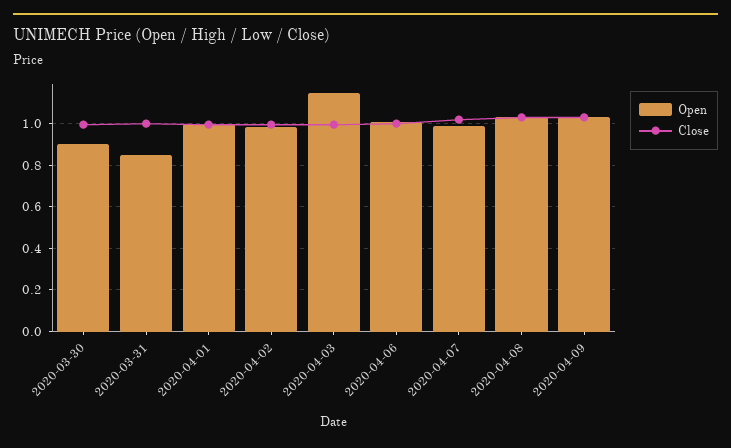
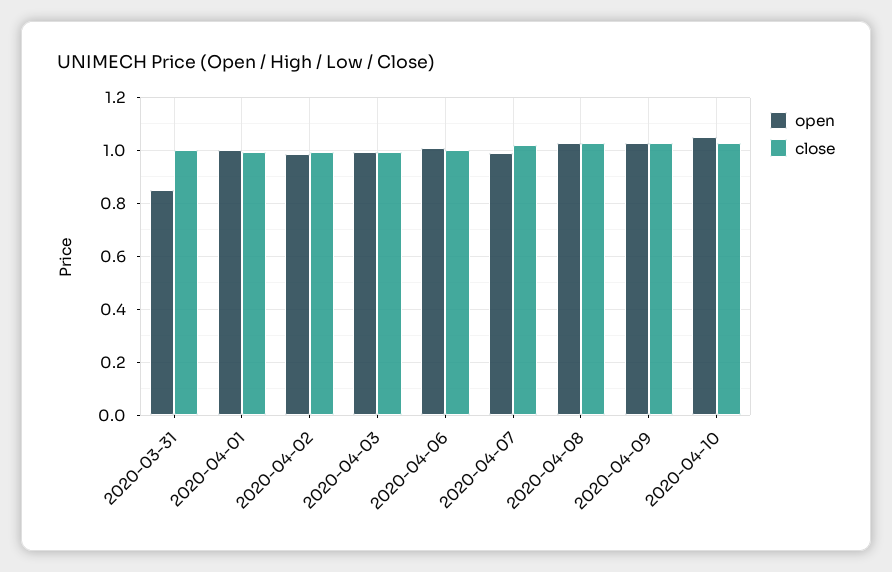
Open, 2020-03-30: 0.9 -> none
Close, 2020-03-30: 1 -> none
Open, 2020-04-03: 1.15 -> 1
Open, 2020-04-10: none -> 1.05
Close, 2020-04-10: none -> 1.025

